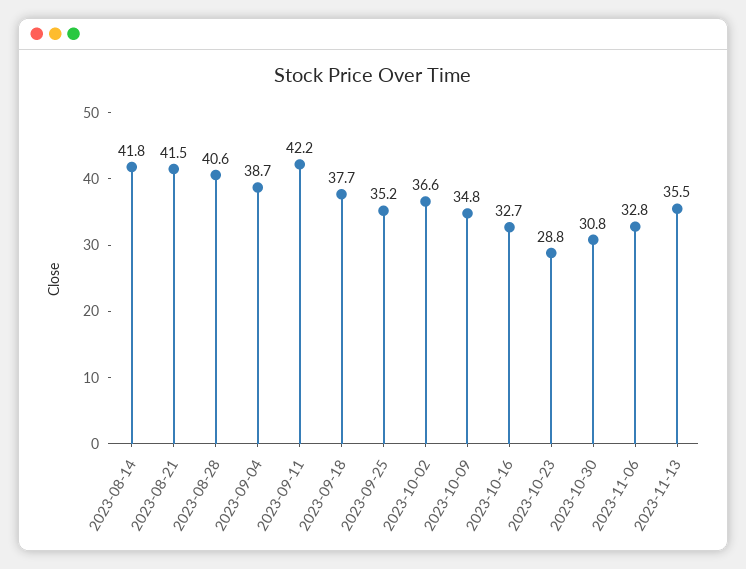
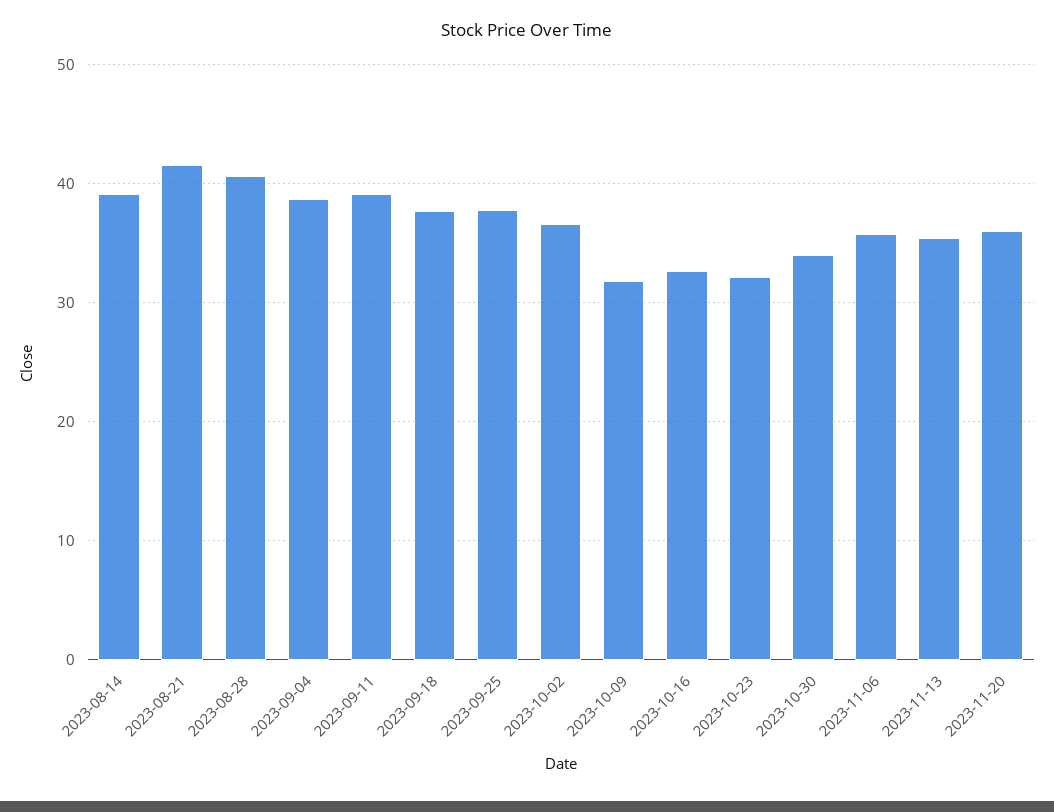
2023-08-14: 41.8 -> 39
2023-09-11: 42.2 -> 39
2023-09-25: 35.2 -> 38
2023-10-09: 34.8 -> 32
2023-10-23: 28.8 -> 32
2023-10-30: 30.8 -> 34
2023-11-06: 32.8 -> 36
2023-11-20: none -> 36

